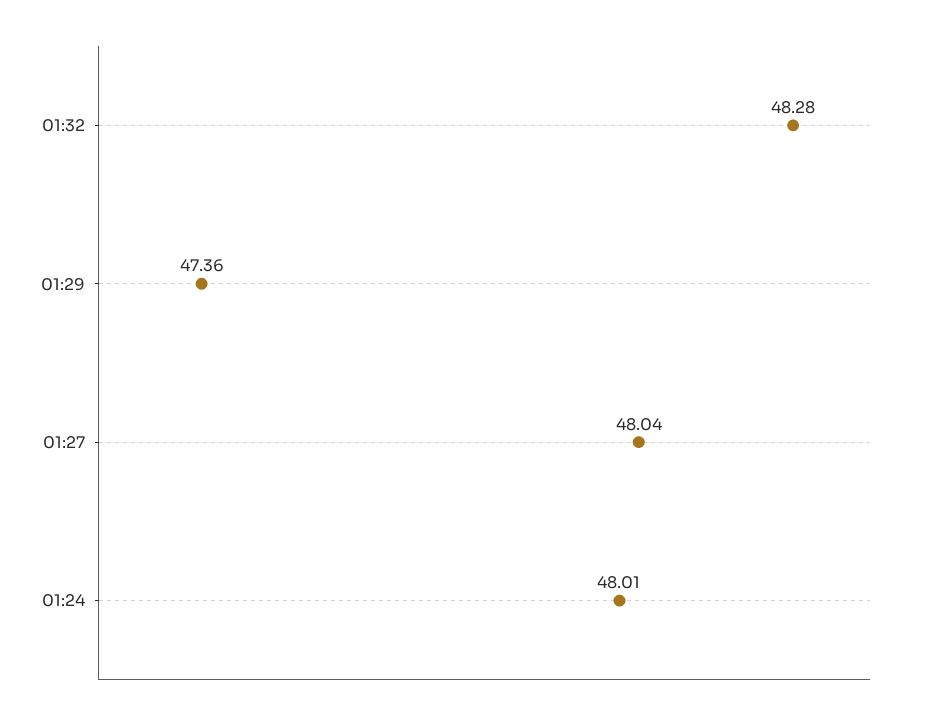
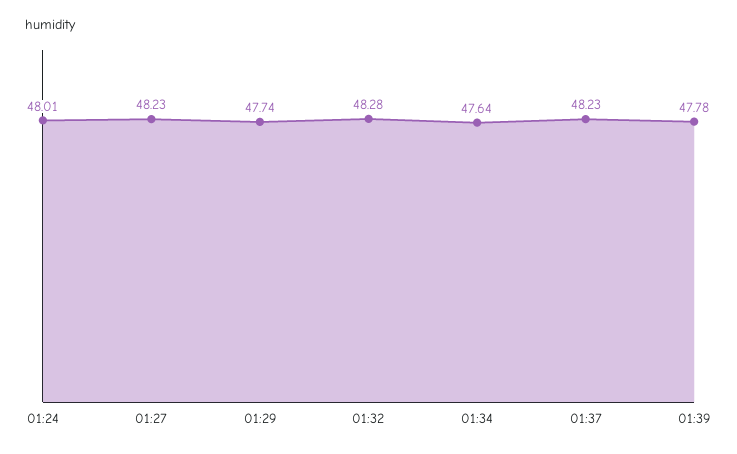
01:29: 47.36 -> 47.74
01:27: 48.04 -> 48.23
01:34: none -> 47.64
01:37: none -> 48.23
01:39: none -> 47.78

